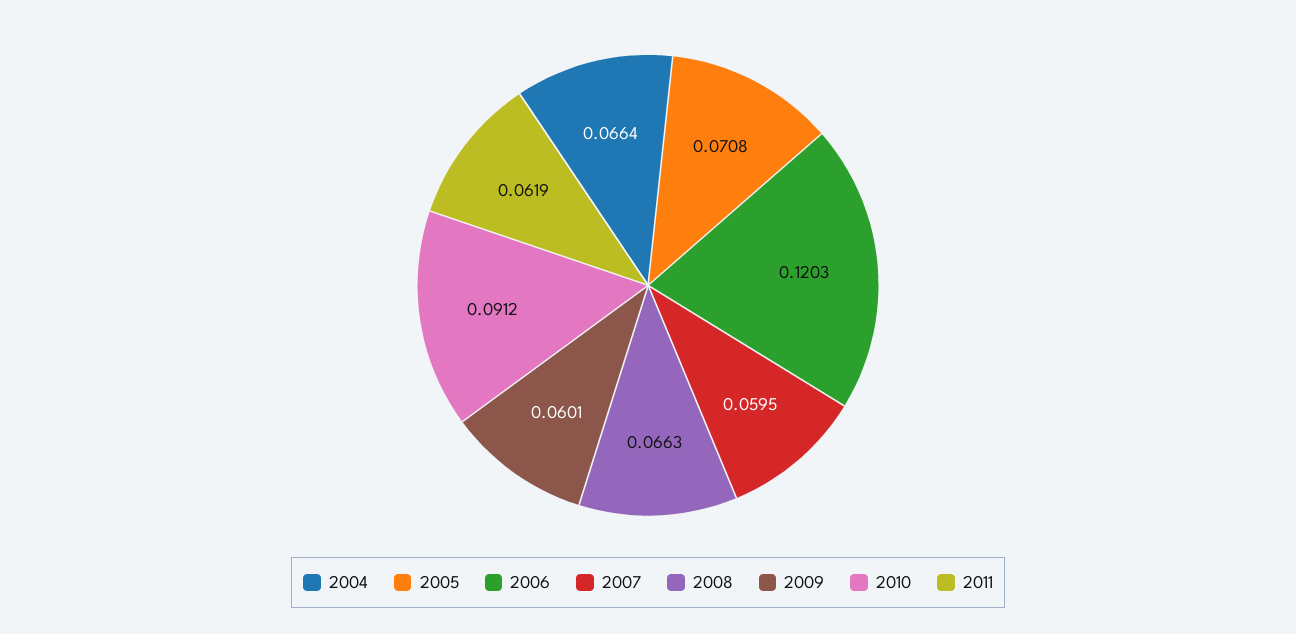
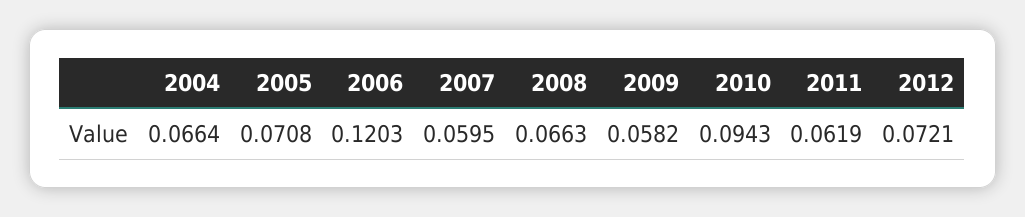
2009: 0.0601 -> 0.0582
2010: 0.0912 -> 0.0943
2012: none -> 0.0721

